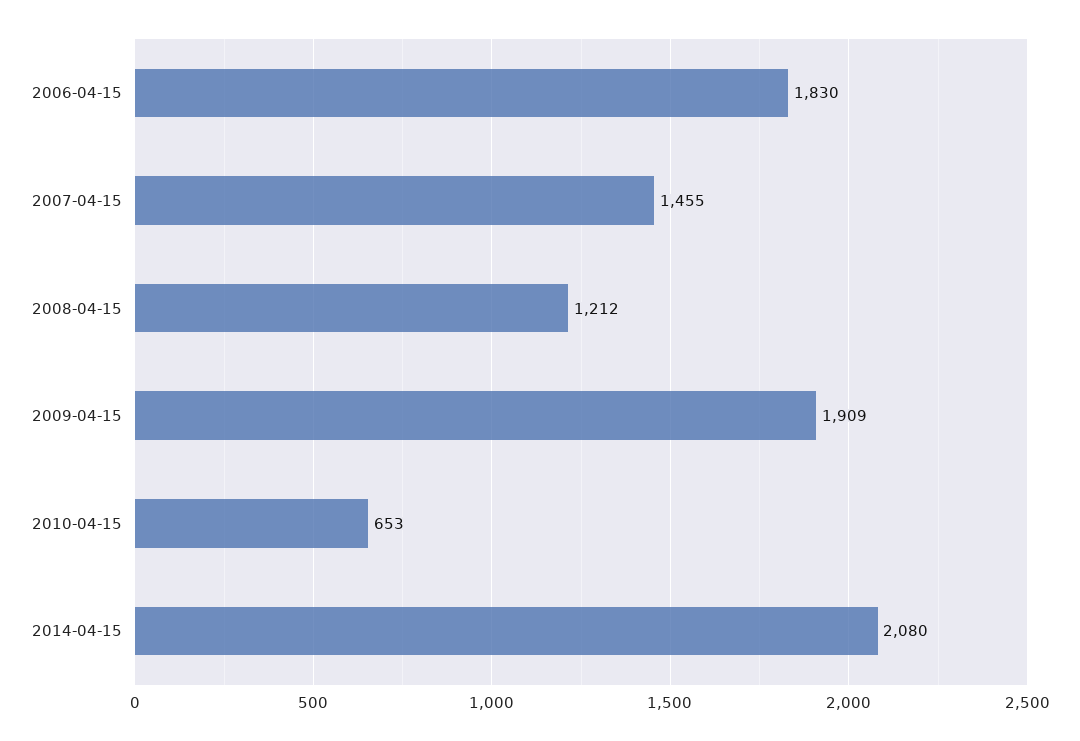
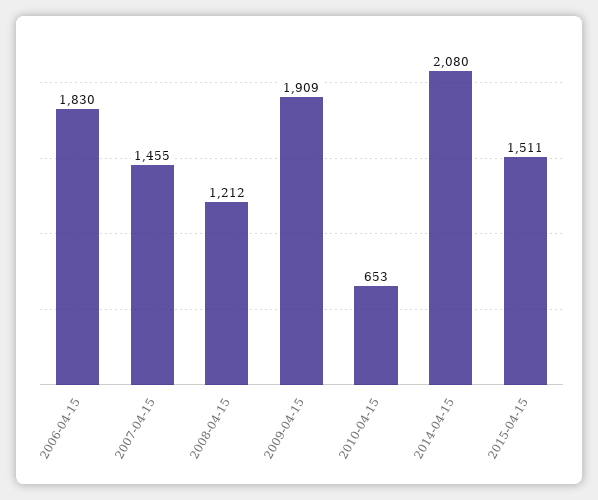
2015-04-15: none -> 1511

